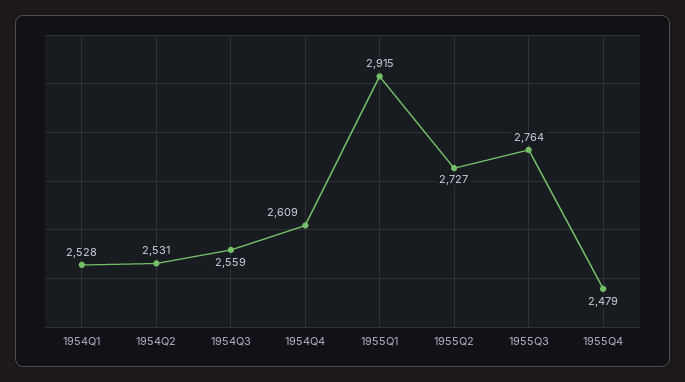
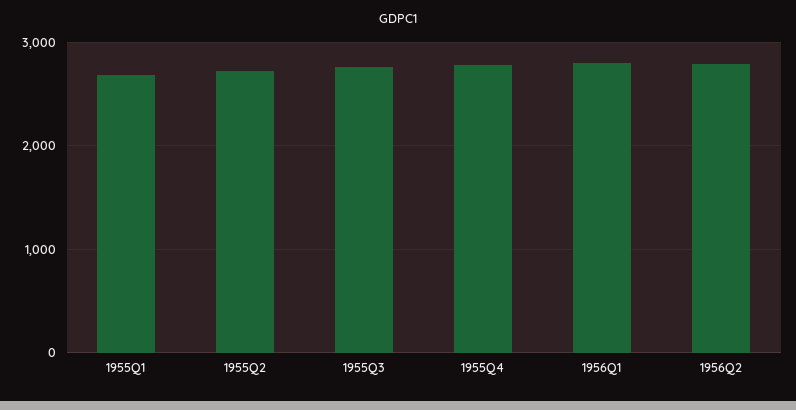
1954Q1: 2528 -> none
1954Q2: 2531 -> none
1954Q3: 2559 -> none
1954Q4: 2609 -> none
1955Q1: 2915 -> 2700
1955Q4: 2479 -> 2800
1956Q1: none -> 2800
1956Q2: none -> 2800

